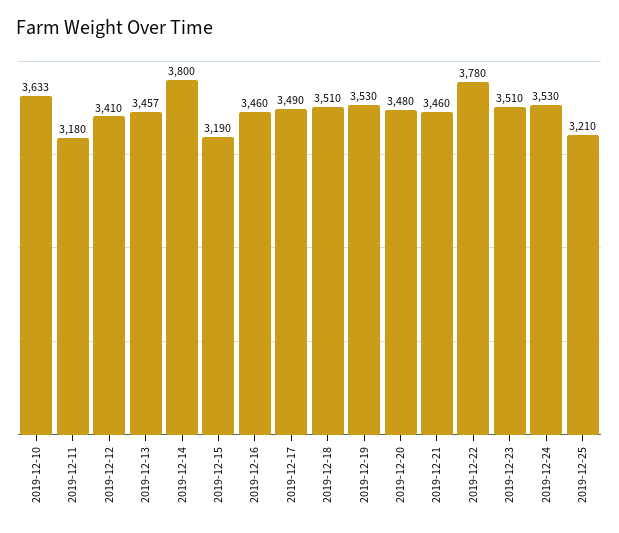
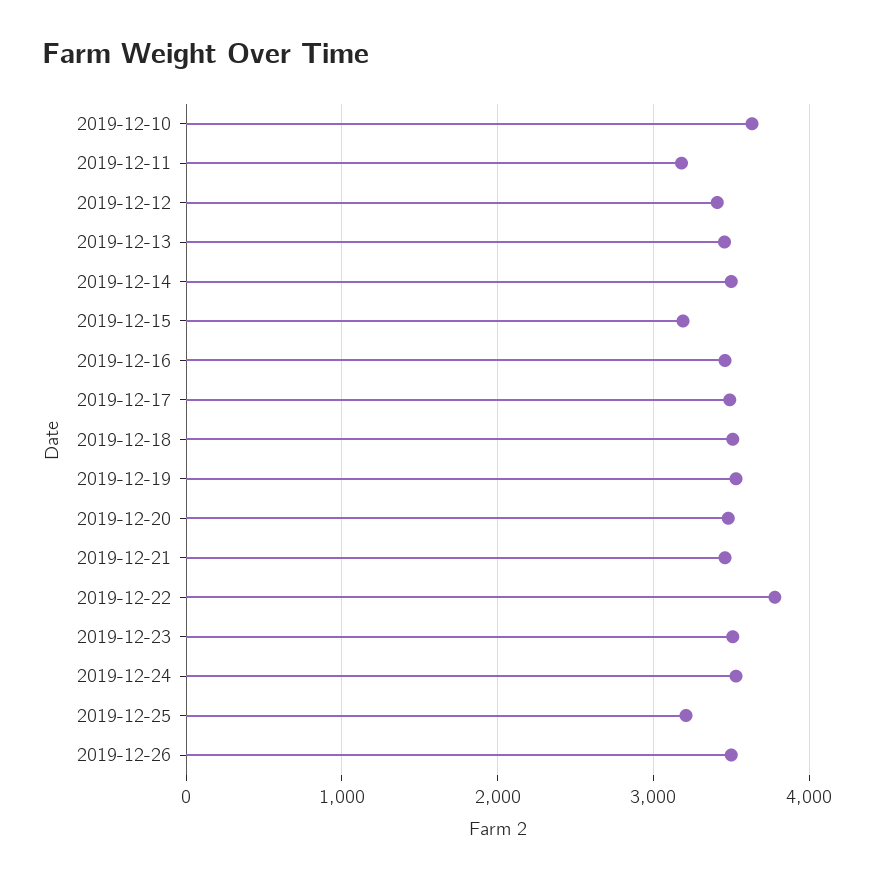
2019-12-14: 3800 -> 3500
2019-12-26: none -> 3500

